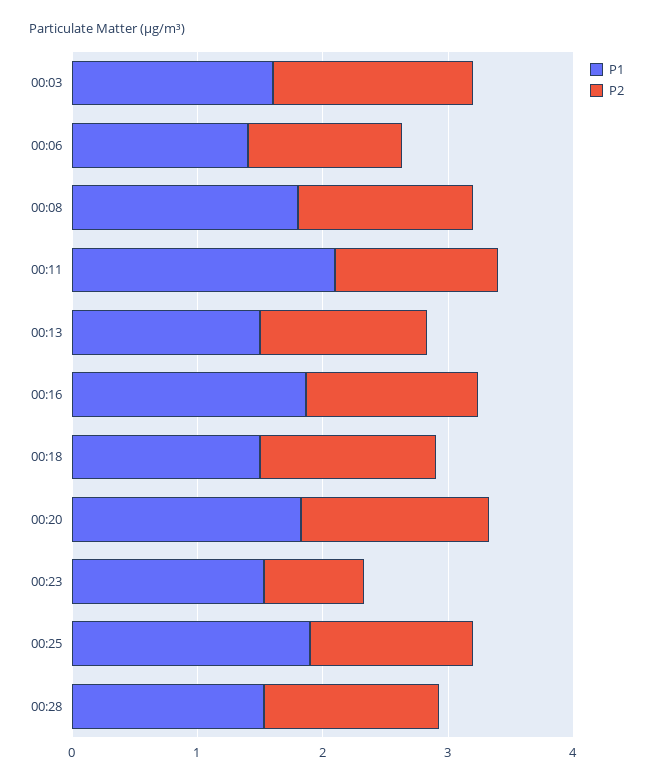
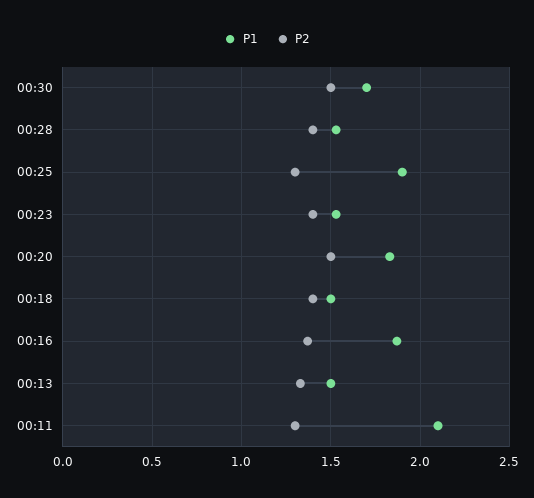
P1, 00:03: 1.6 -> none
P2, 00:03: 1.6 -> none
P1, 00:06: 1.4 -> none
P2, 00:06: 1.2 -> none
P1, 00:08: 1.8 -> none
P2, 00:08: 1.4 -> none
P2, 00:23: 0.8 -> 1.4
P1, 00:30: none -> 1.7
P2, 00:30: none -> 1.5

